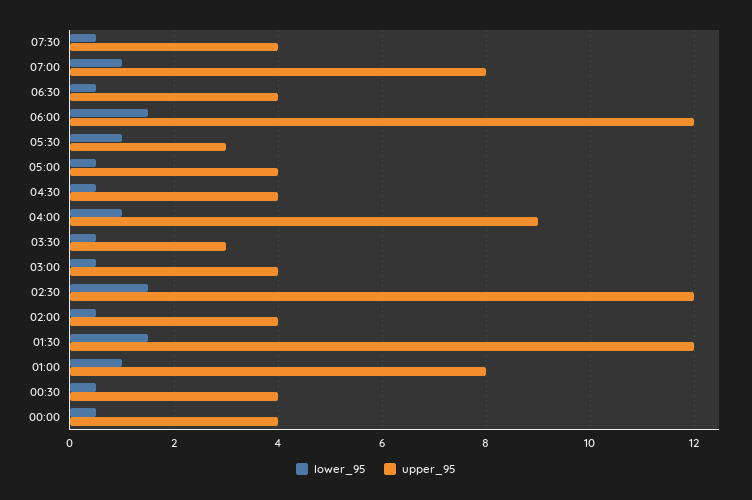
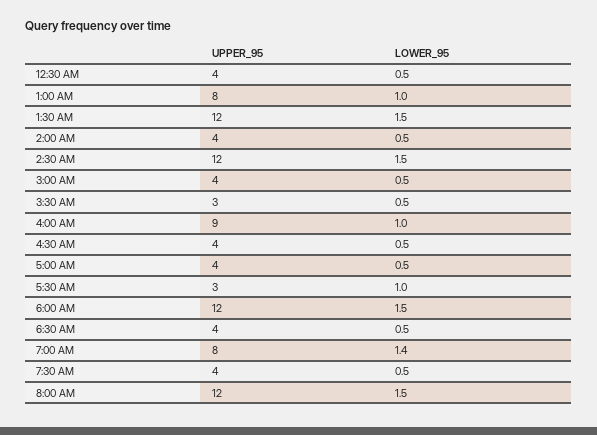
lower_95, 07:00: 1 -> 1.4
lower_95, 00:00: 0.5 -> none
upper_95, 00:00: 4 -> none
upper_95, 8:00 AM: none -> 12
lower_95, 8:00 AM: none -> 1.5

